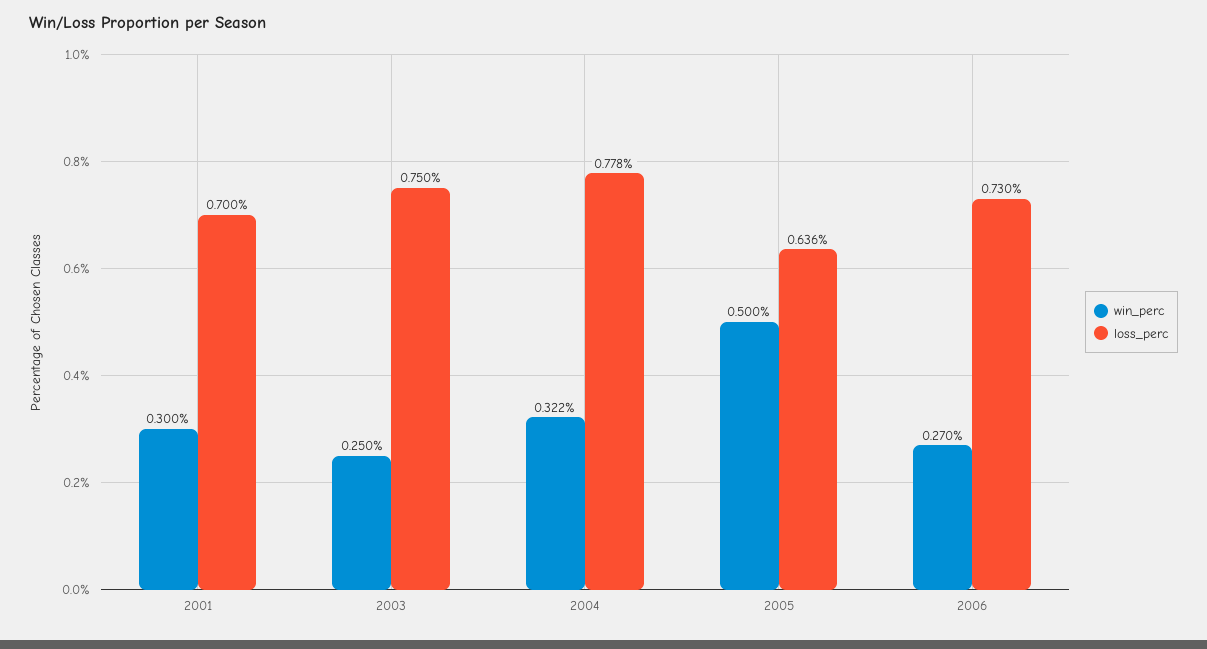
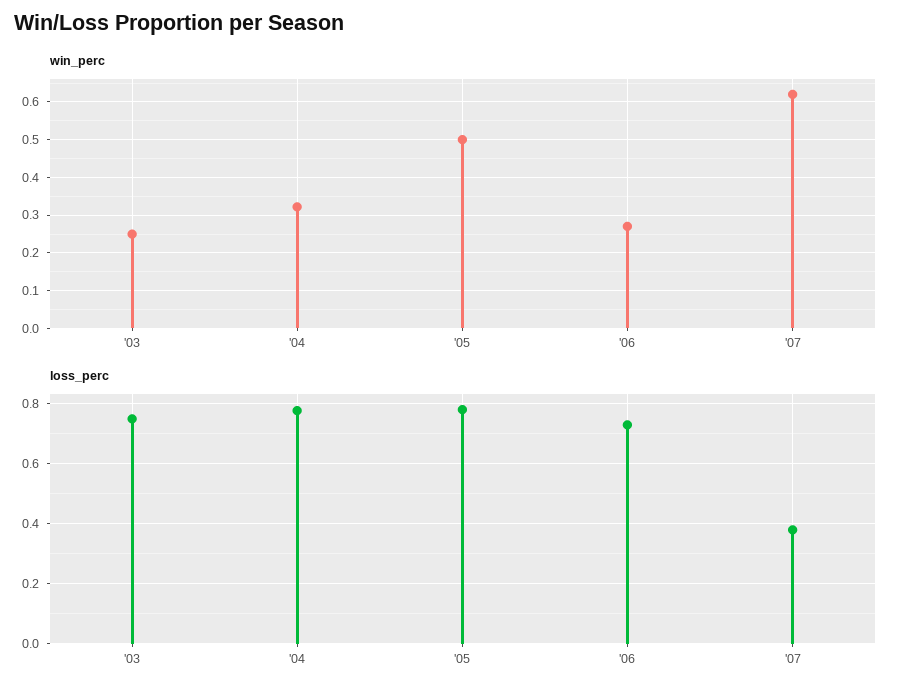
win_perc, 2001: 0.3 -> none
loss_perc, 2001: 0.7 -> none
loss_perc, 2005: 0.636 -> 0.775
win_perc, '07: none -> 0.62
loss_perc, '07: none -> 0.375

